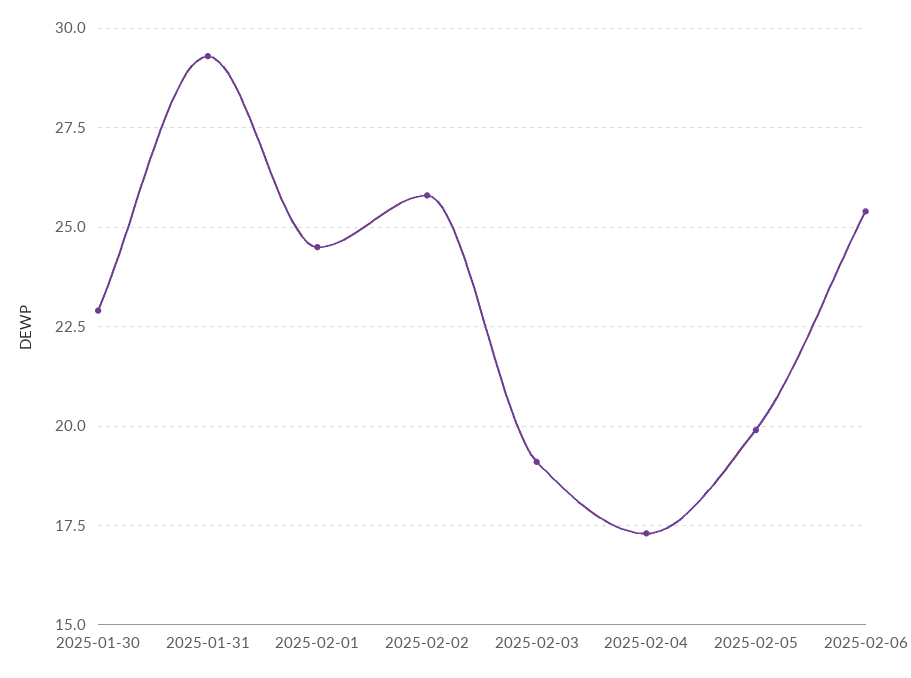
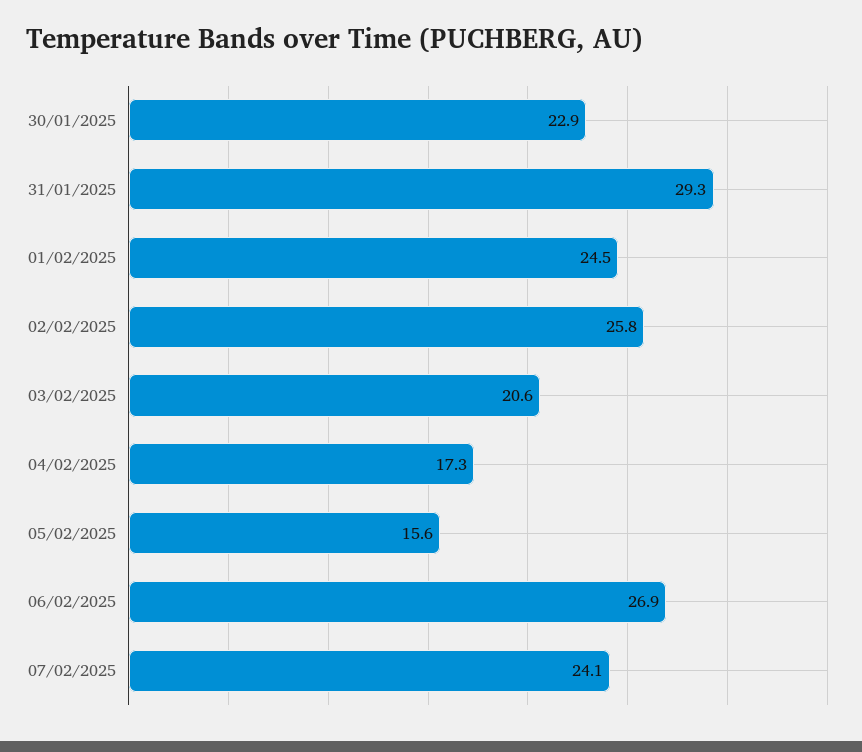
2025-02-03: 19 -> 20.6
2025-02-05: 20 -> 15.6
2025-02-06: 25.5 -> 26.9
07/02/2025: none -> 24.1

